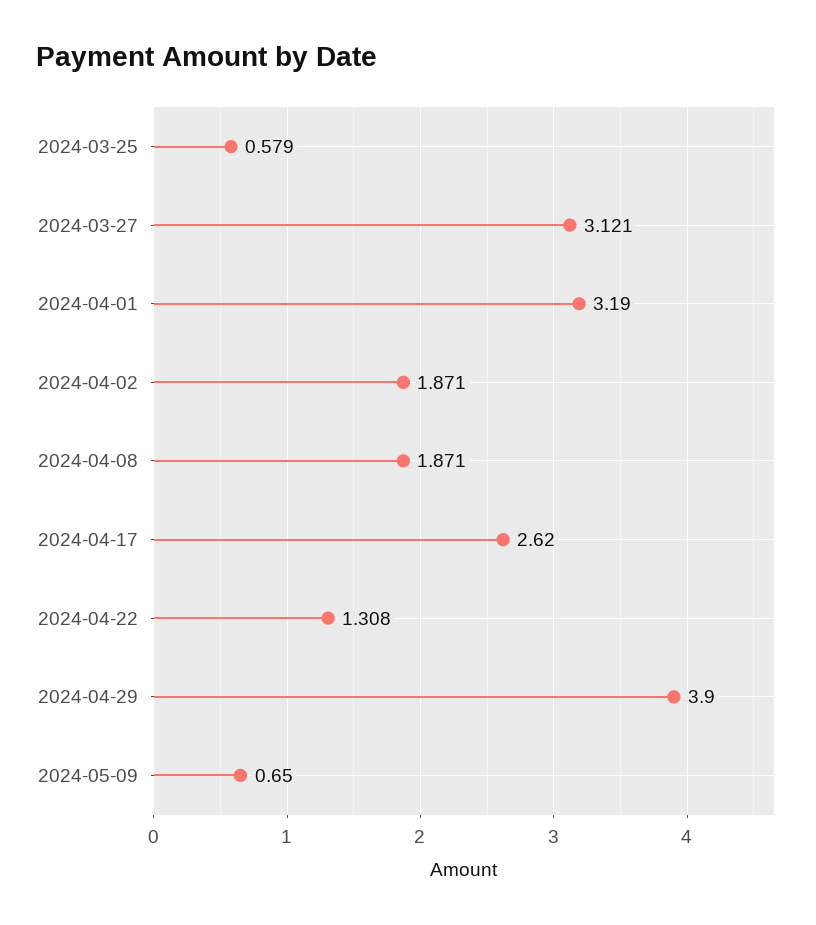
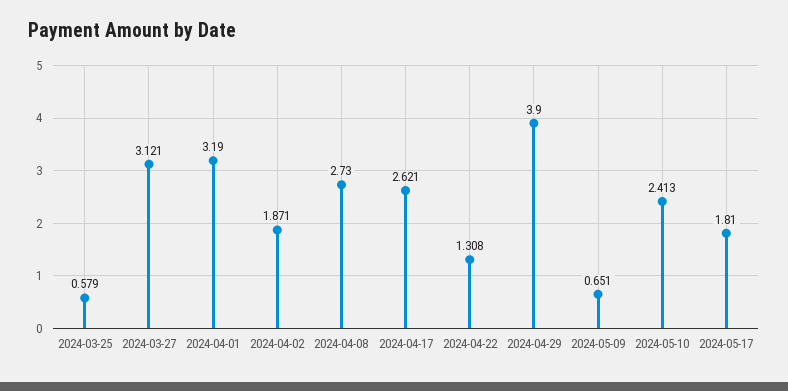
2024-04-08: 1.871 -> 2.73
2024-04-17: 2.62 -> 2.621
2024-05-09: 0.65 -> 0.651
2024-05-10: none -> 2.413
2024-05-17: none -> 1.81

